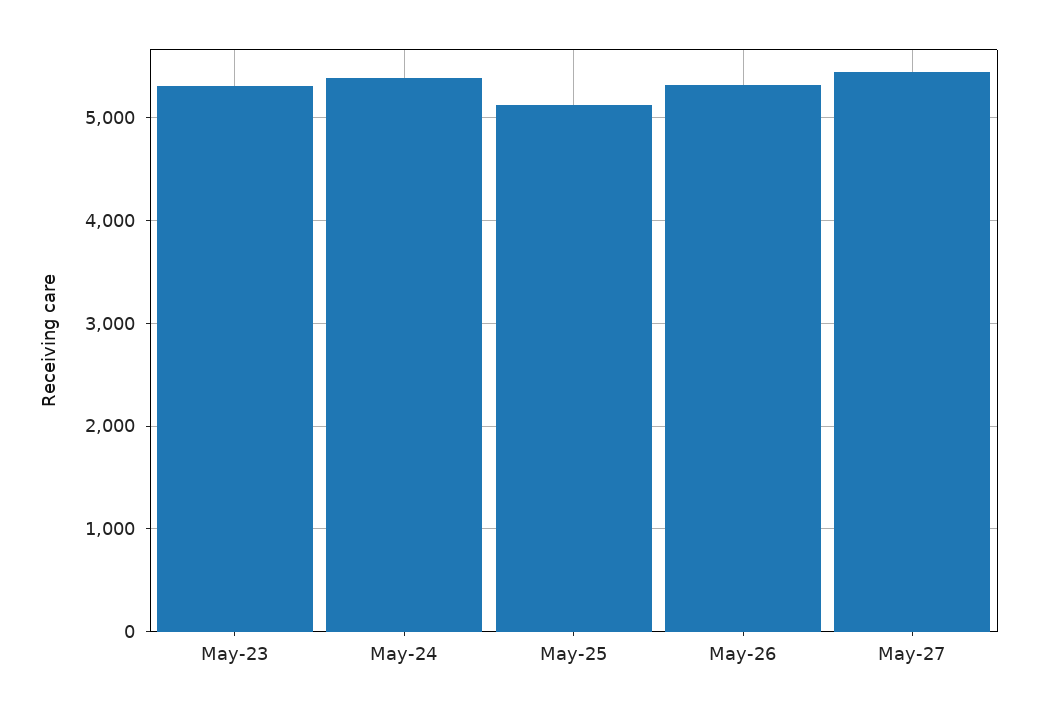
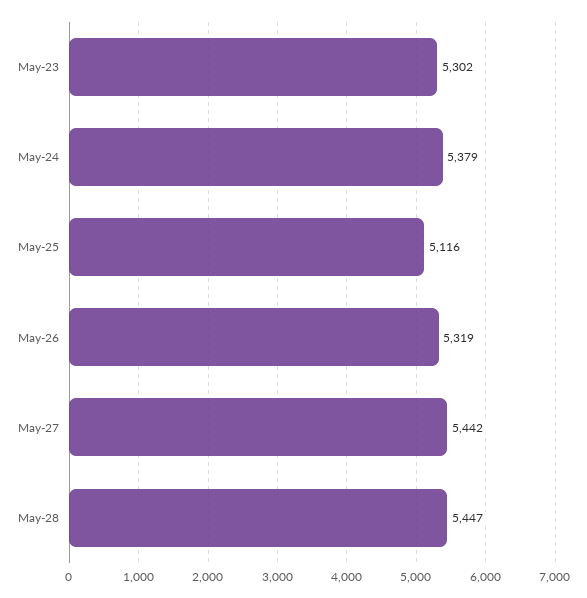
May-28: none -> 5447

